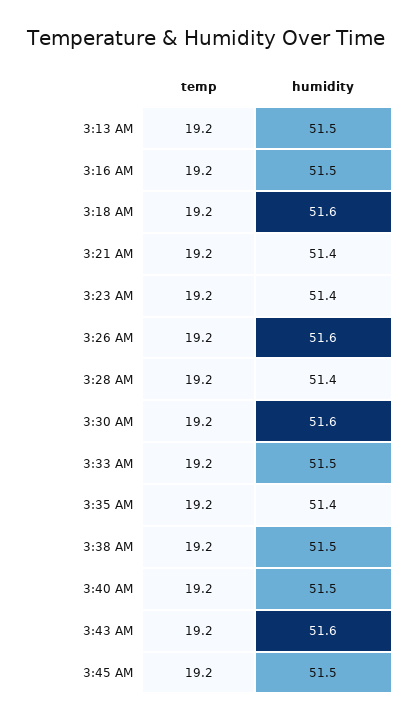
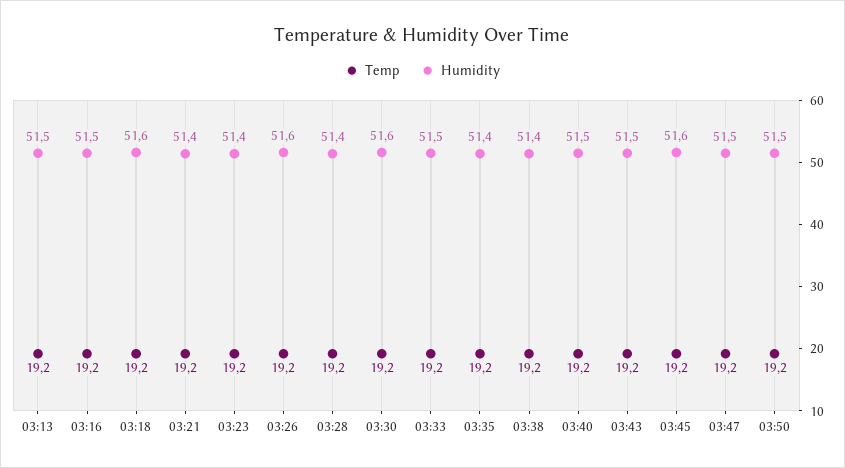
humidity, 3:38 AM: 51.5 -> 51.4
humidity, 3:43 AM: 51.6 -> 51.5
humidity, 3:45 AM: 51.5 -> 51.6
temp, 03:47: none -> 19.2
humidity, 03:47: none -> 51.5
temp, 03:50: none -> 19.2
humidity, 03:50: none -> 51.5

